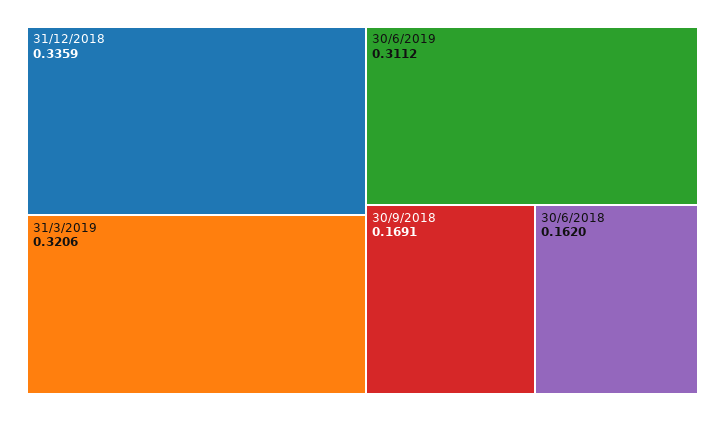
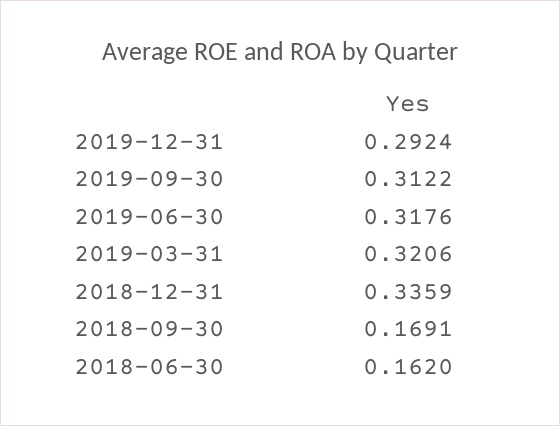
30/6/2019: 0.3112 -> 0.3176
2019-12-31: none -> 0.2924
2019-09-30: none -> 0.3122

